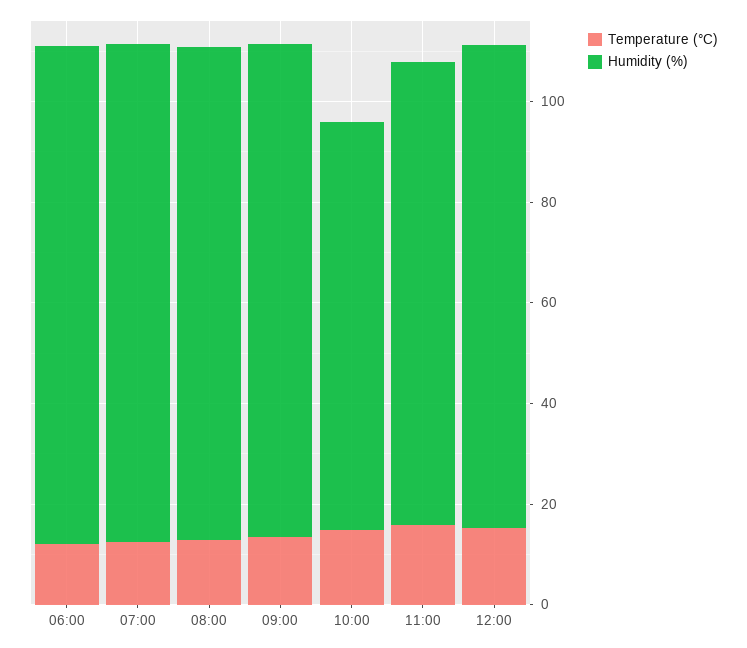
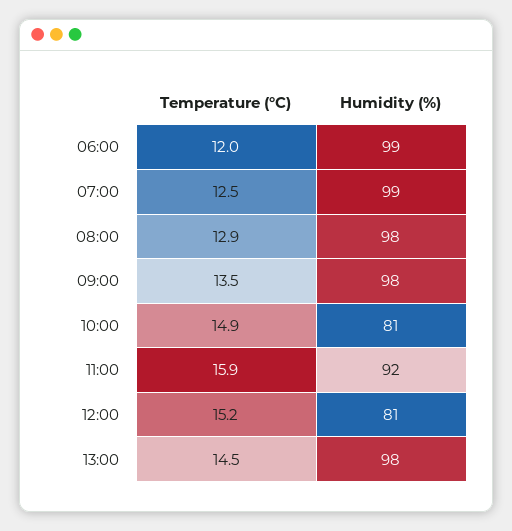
Humidity (%), 12:00: 95 -> 81
Temperature (°C), 13:00: none -> 14.5
Humidity (%), 13:00: none -> 98

